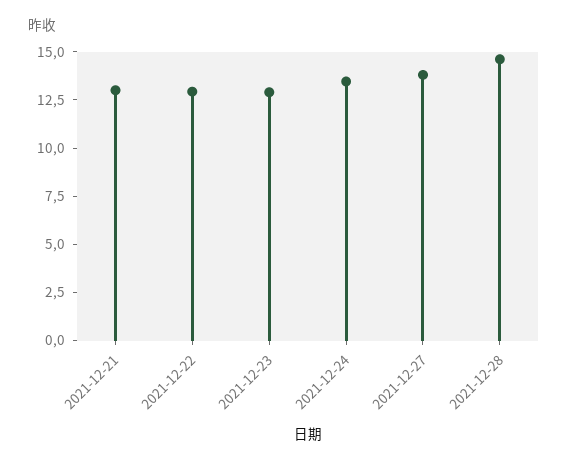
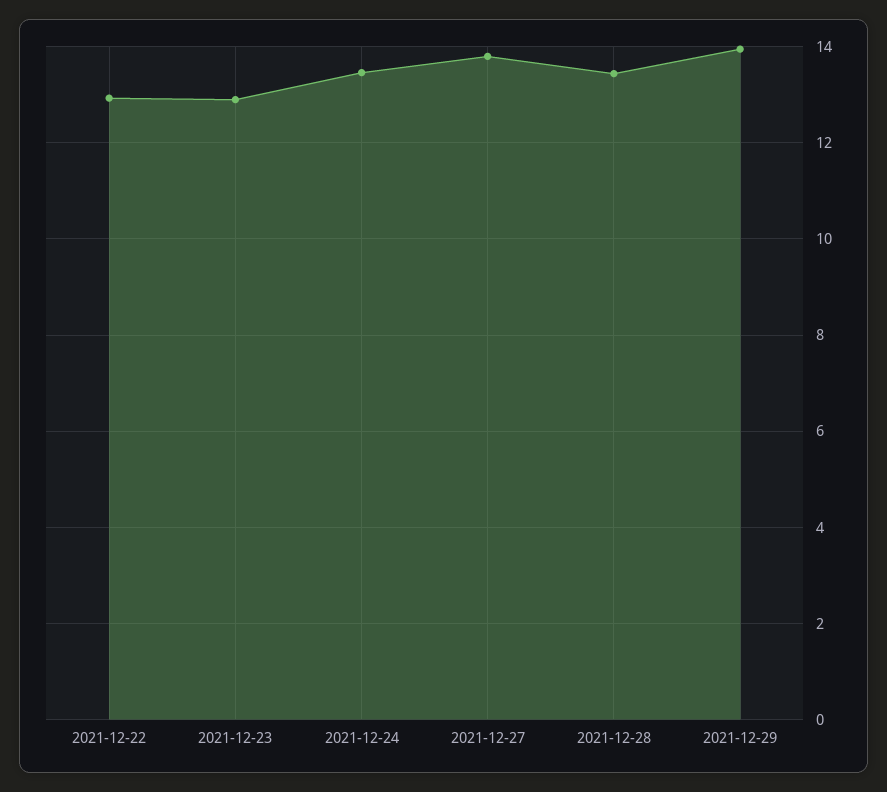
2021-12-21: 13 -> none
2021-12-28: 14.5 -> 13.4
2021-12-29: none -> 14

